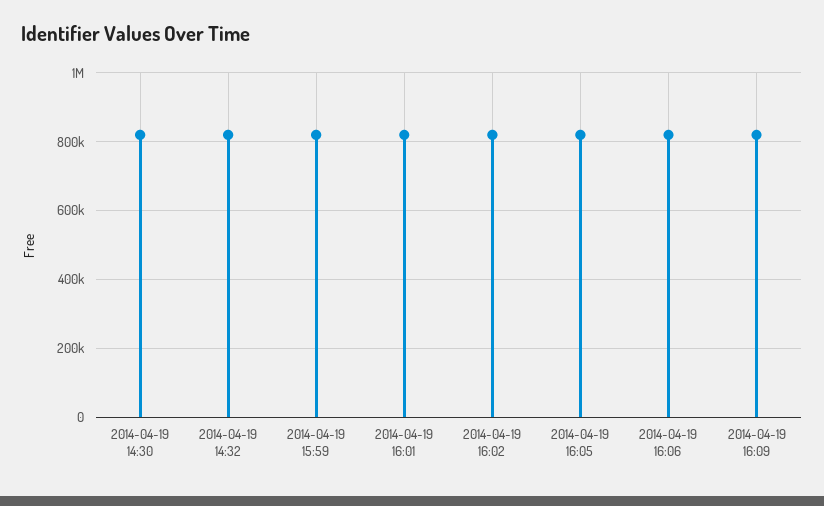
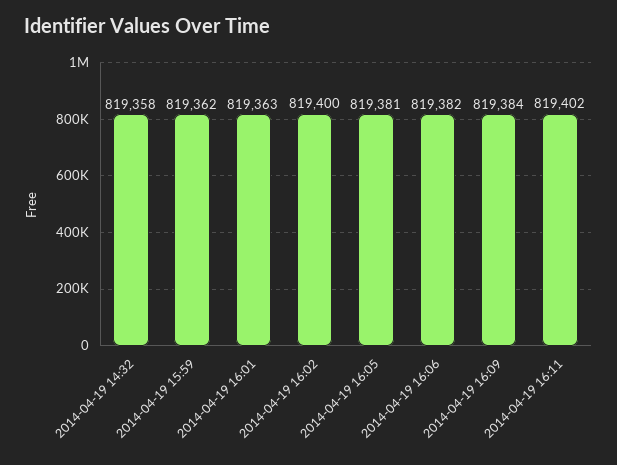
2014-04-19 14:30: 820000 -> none
2014-04-19 16:11: none -> 819402

